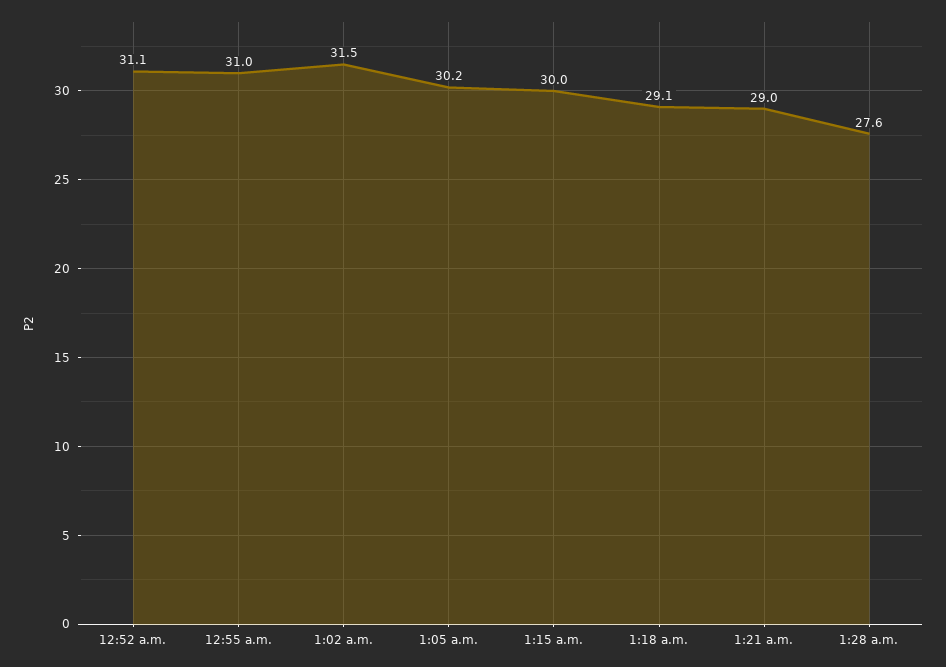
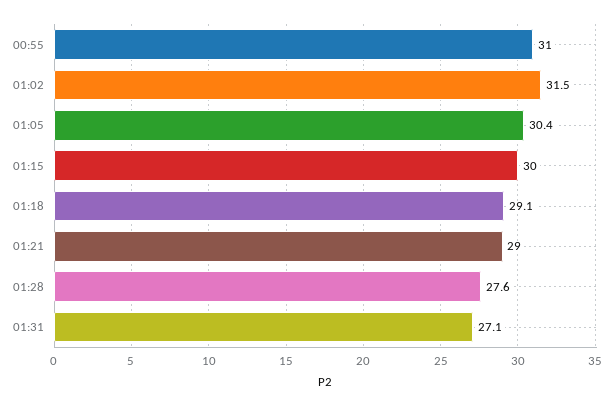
12:52 a.m.: 31.1 -> none
1:05 a.m.: 30.2 -> 30.4
01:31: none -> 27.1

